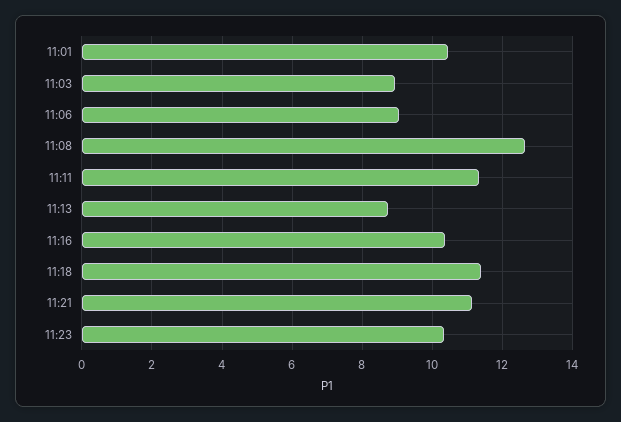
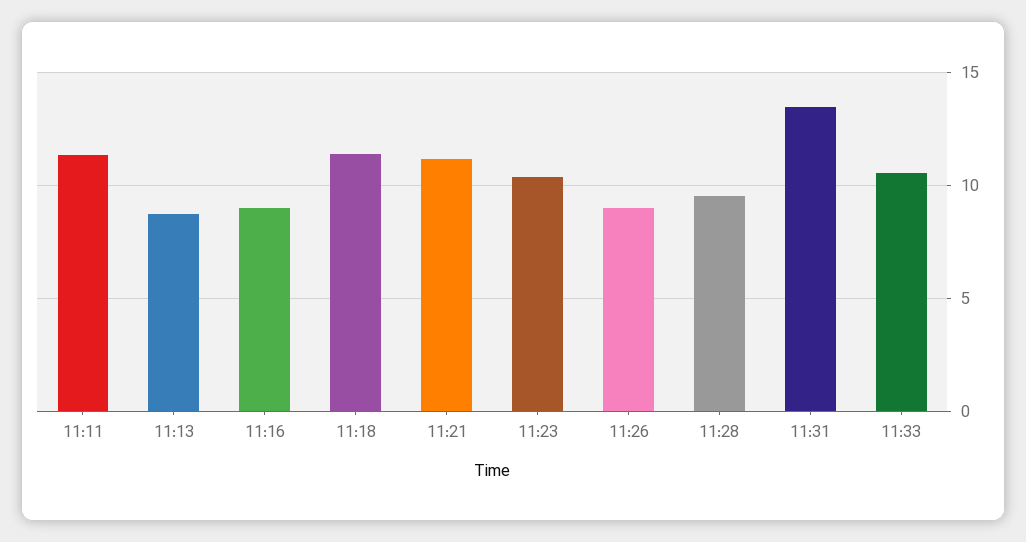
11:01: 10.4 -> none
11:03: 9 -> none
11:06: 9 -> none
11:08: 12.6 -> none
11:16: 10.4 -> 9
11:26: none -> 9
11:28: none -> 9.5
11:31: none -> 13.5
11:33: none -> 10.5

